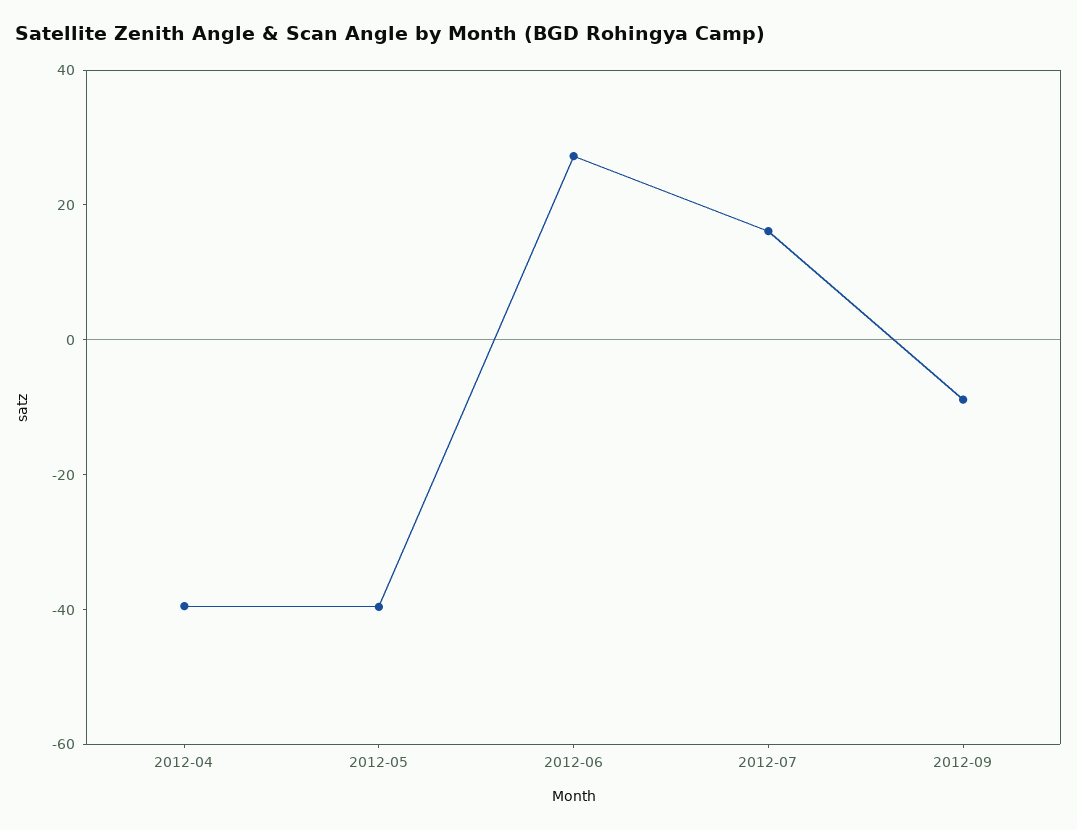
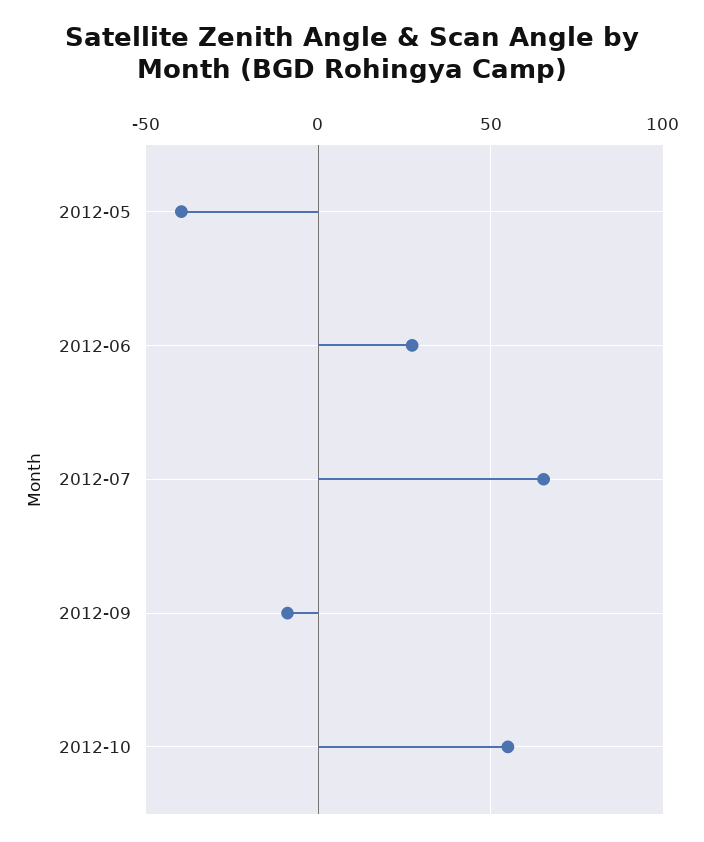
2012-04: -40 -> none
2012-07: 15 -> 65
2012-10: none -> 55

